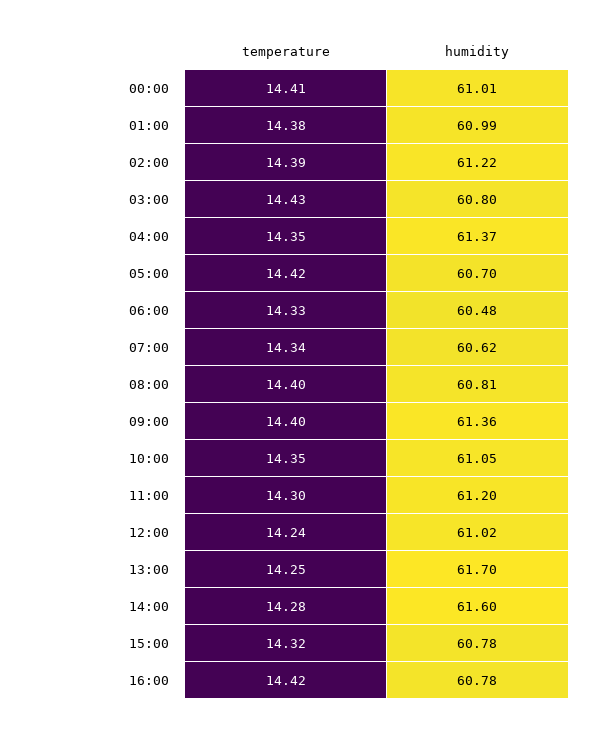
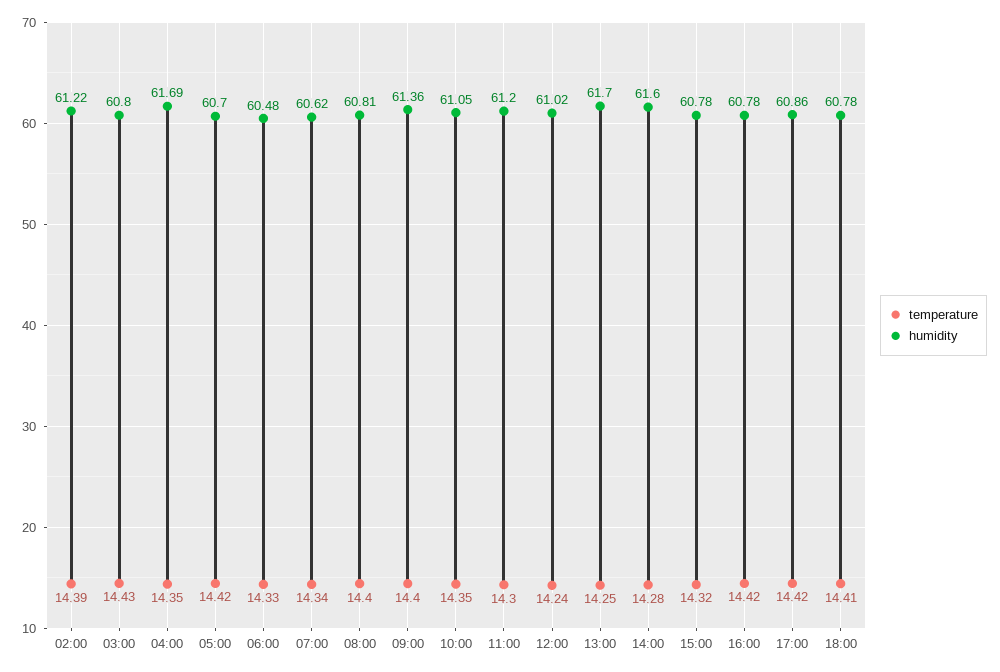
temperature, 00:00: 14.41 -> none
humidity, 00:00: 61.01 -> none
temperature, 01:00: 14.38 -> none
humidity, 01:00: 60.99 -> none
humidity, 04:00: 61.37 -> 61.69
temperature, 17:00: none -> 14.42
humidity, 17:00: none -> 60.86
temperature, 18:00: none -> 14.41
humidity, 18:00: none -> 60.78

